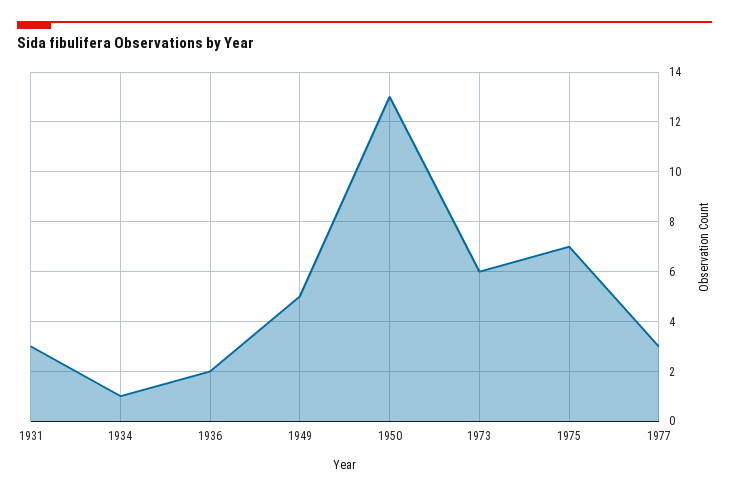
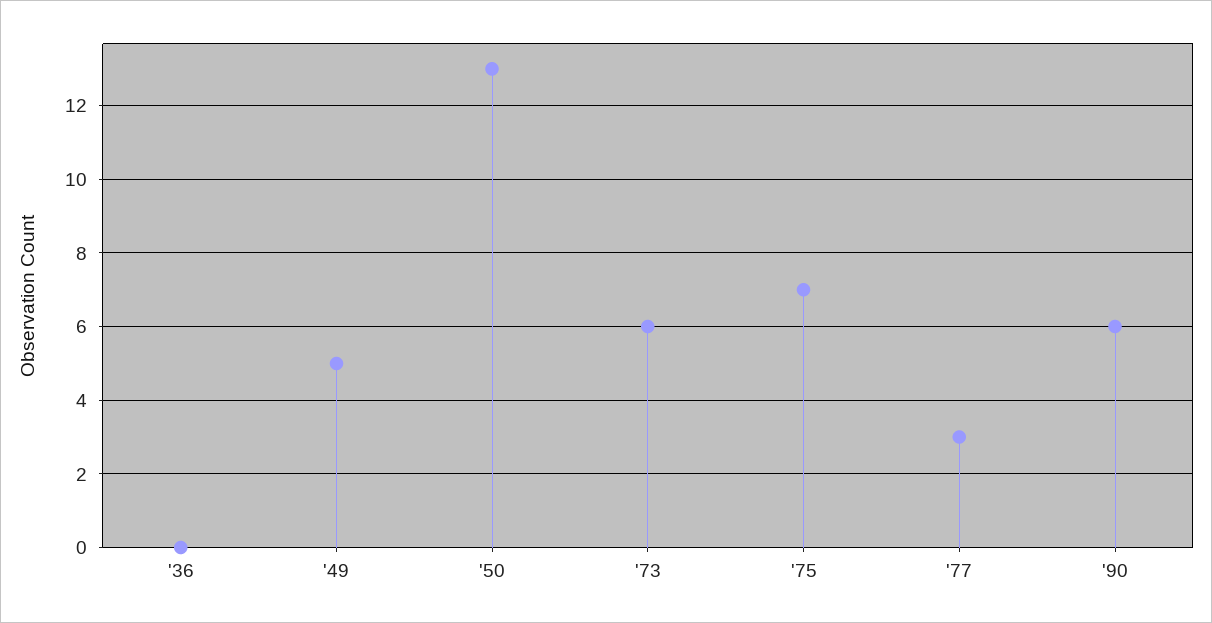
1931: 3 -> none
1934: 1 -> none
1936: 2 -> 0
'90: none -> 6

